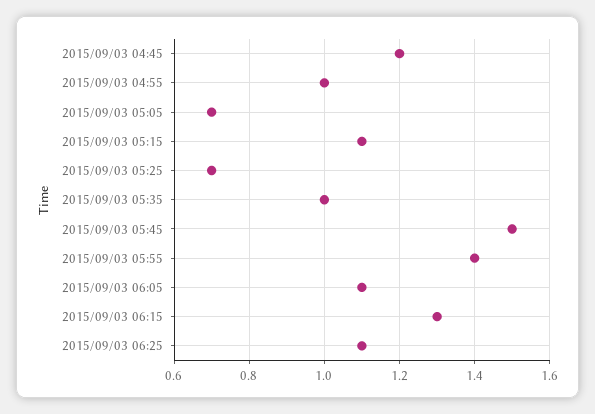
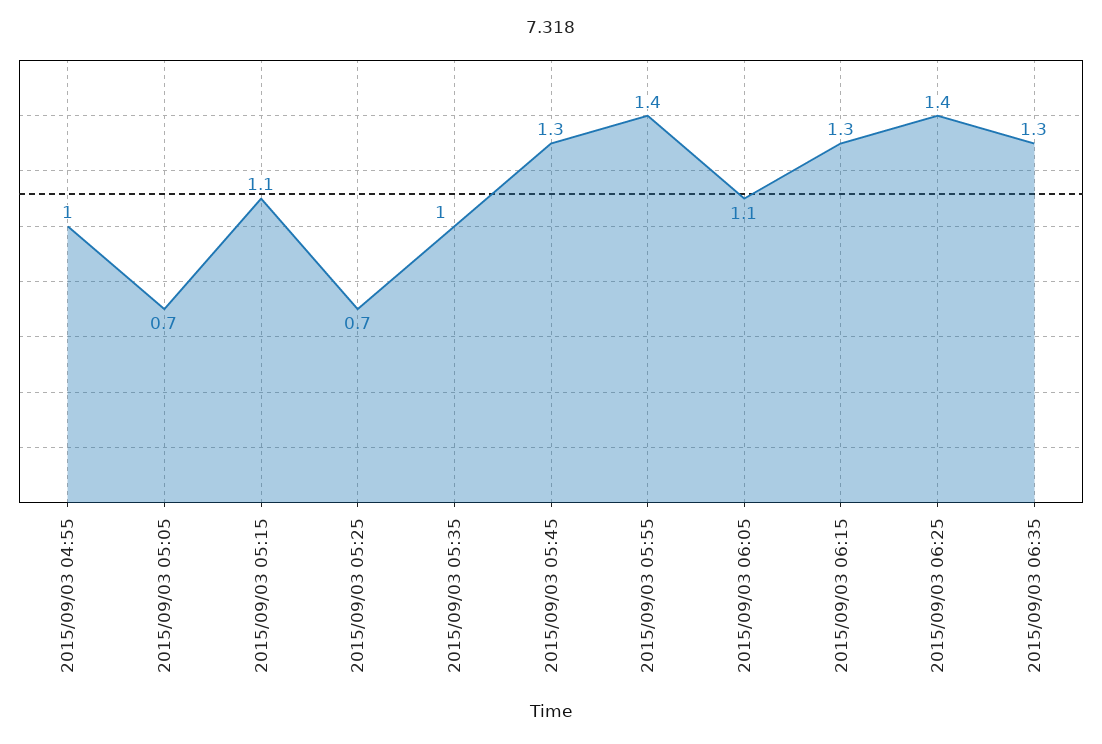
2015/09/03 04:45: 1.2 -> none
2015/09/03 05:45: 1.5 -> 1.3
2015/09/03 06:25: 1.1 -> 1.4
2015/09/03 06:35: none -> 1.3

